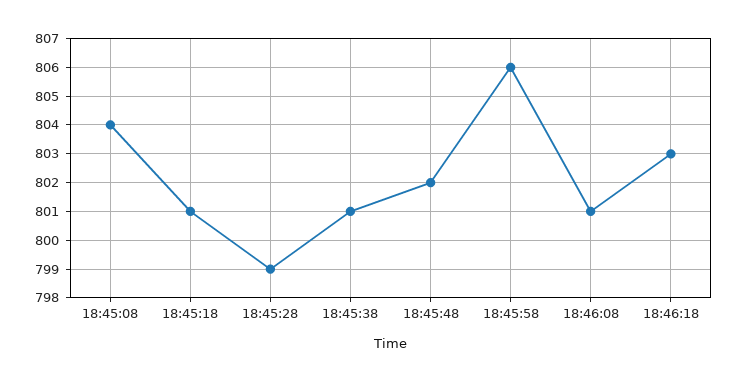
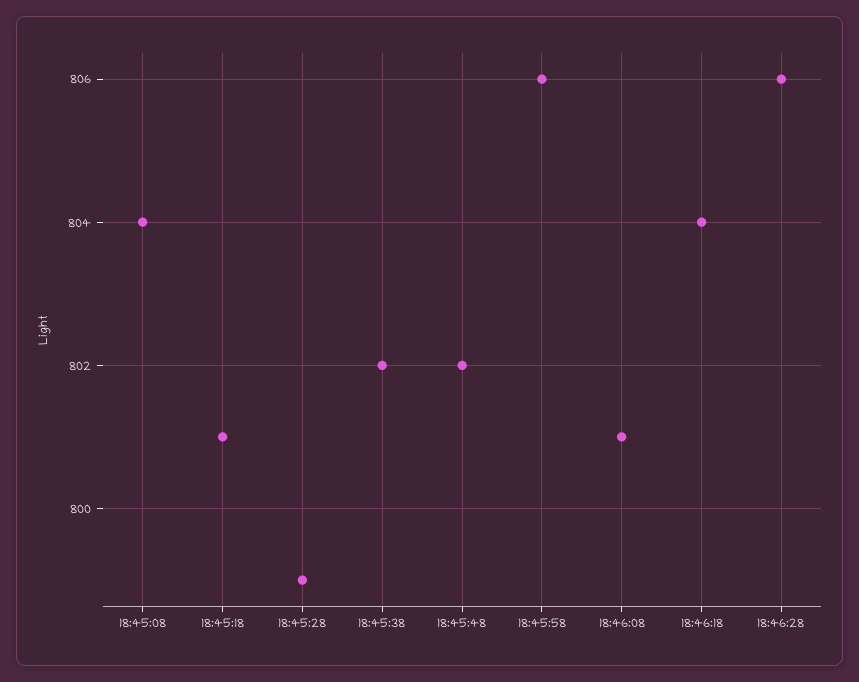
18:45:38: 801 -> 802
18:46:18: 803 -> 804
18:46:28: none -> 806

